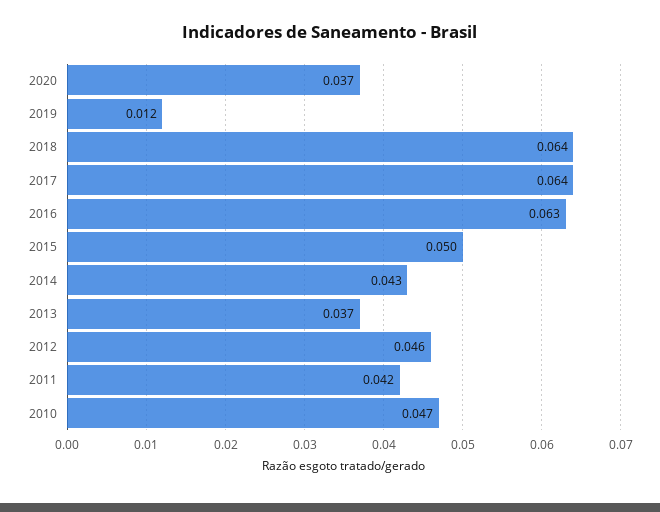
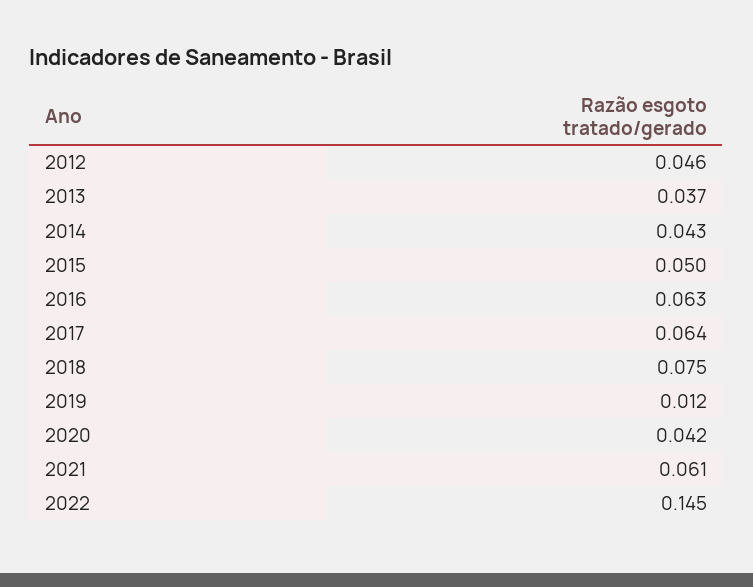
2020: 0.037 -> 0.042
2018: 0.064 -> 0.075
2011: 0.042 -> none
2010: 0.047 -> none
2021: none -> 0.061
2022: none -> 0.145

